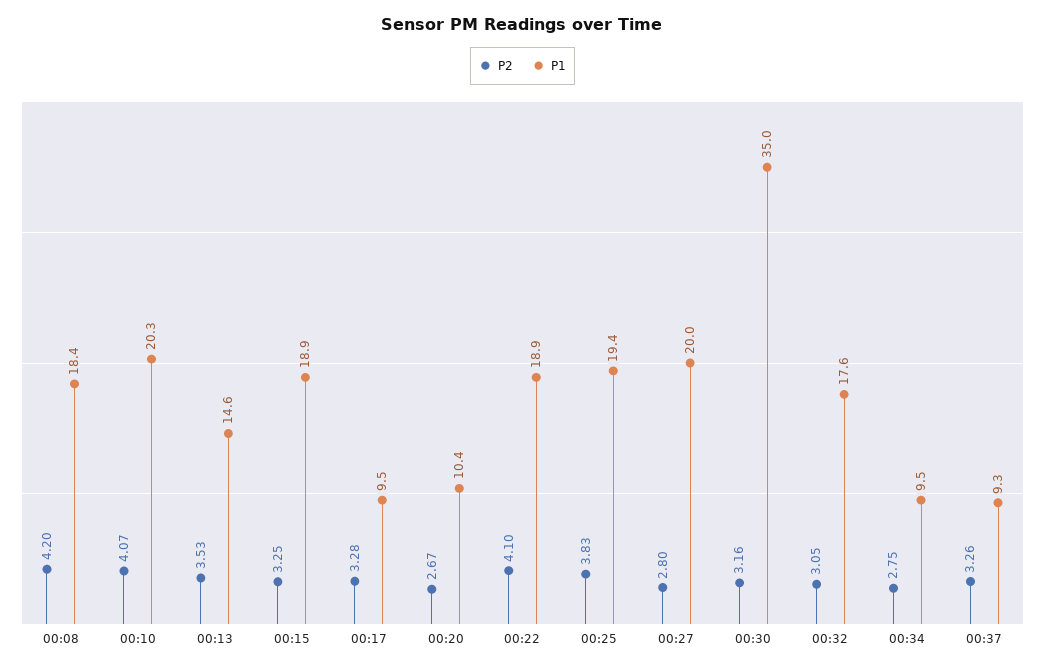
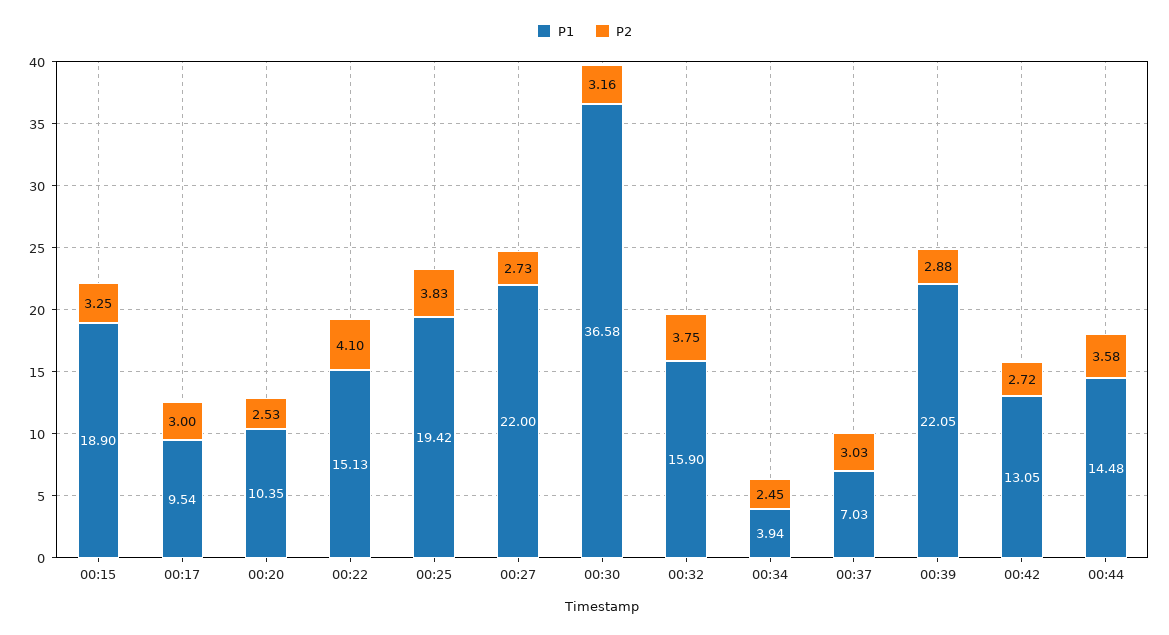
P2, 00:08: 4.2 -> none
P1, 00:08: 18.4 -> none
P2, 00:10: 4.07 -> none
P1, 00:10: 20.3 -> none
P2, 00:13: 3.53 -> none
P1, 00:13: 14.6 -> none
P2, 00:17: 3.28 -> 3
P2, 00:20: 2.67 -> 2.53
P1, 00:22: 18.9 -> 15.13
P2, 00:27: 2.8 -> 2.73
P1, 00:27: 20 -> 22
P1, 00:30: 35 -> 36.58
P2, 00:32: 3.05 -> 3.75
P1, 00:32: 17.6 -> 15.9
P2, 00:34: 2.75 -> 2.45
P1, 00:34: 9.5 -> 3.94
P2, 00:37: 3.26 -> 3.03
P1, 00:37: 9.3 -> 7.03
P1, 00:39: none -> 22.05
P2, 00:39: none -> 2.88
P1, 00:42: none -> 13.05
P2, 00:42: none -> 2.72
P1, 00:44: none -> 14.48
P2, 00:44: none -> 3.58

